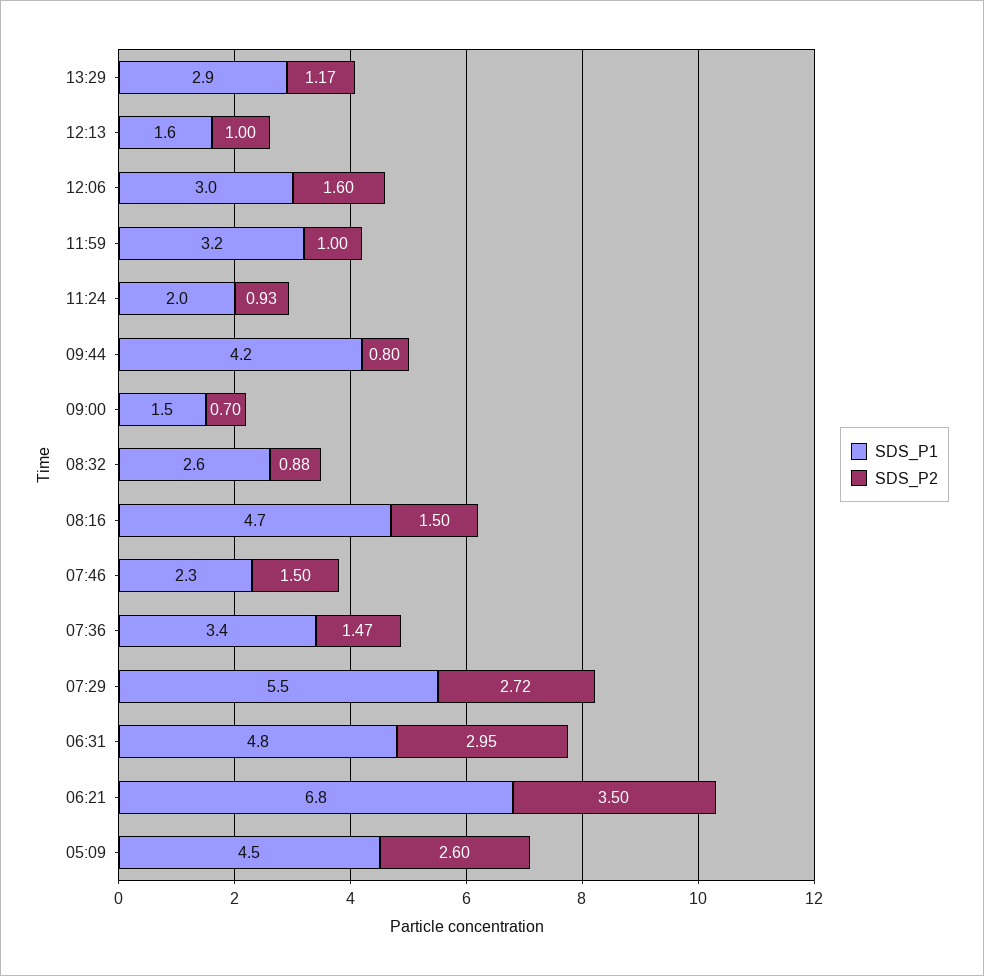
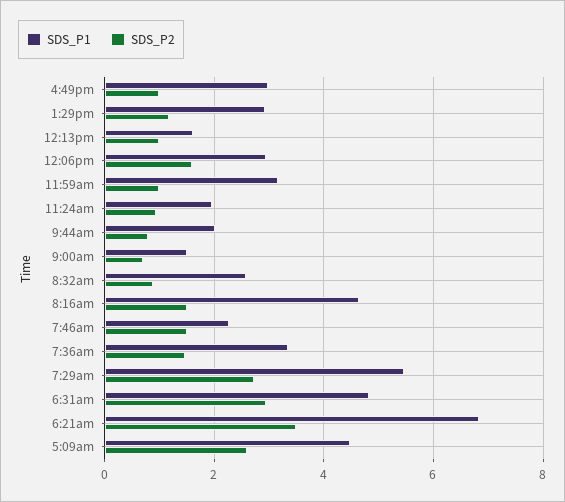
SDS_P1, 09:44: 4.2 -> 2
SDS_P1, 4:49pm: none -> 3
SDS_P2, 4:49pm: none -> 1

